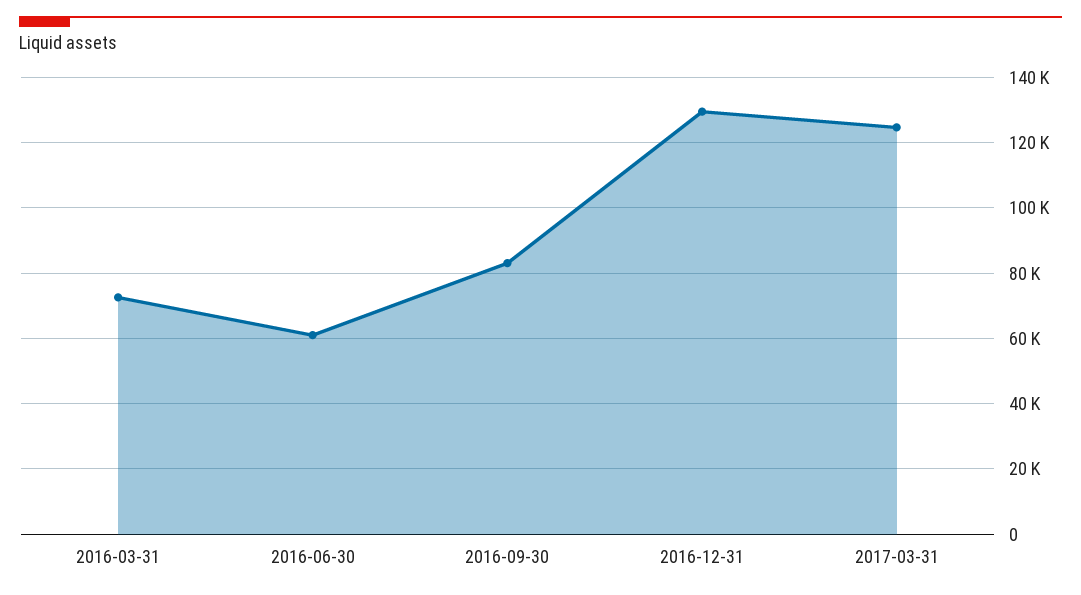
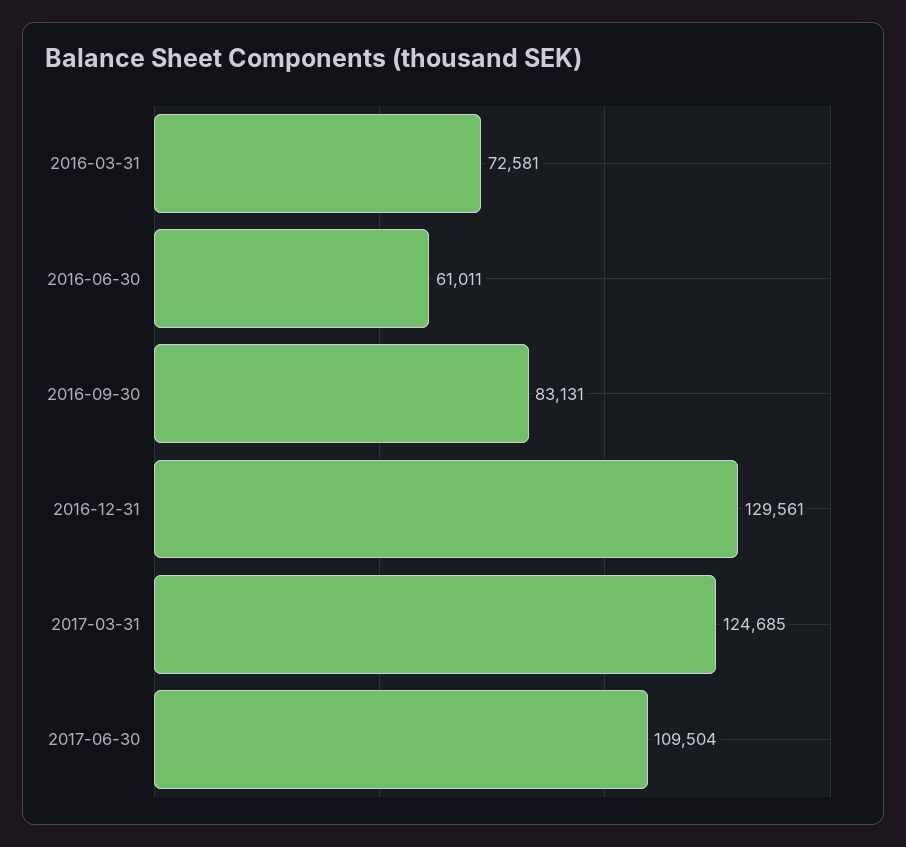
2017-06-30: none -> 109504

